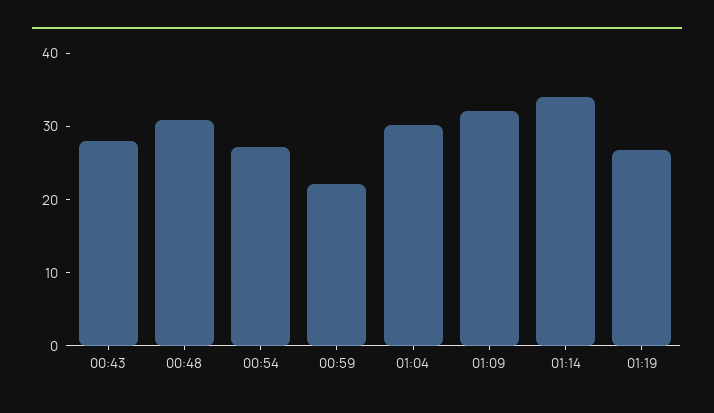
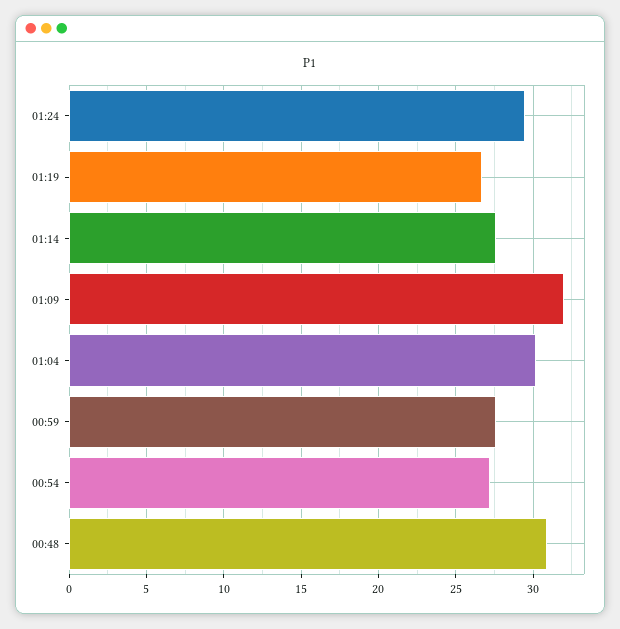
00:43: 28 -> none
00:59: 22 -> 27.5
01:14: 34 -> 27.5
01:24: none -> 29.5

